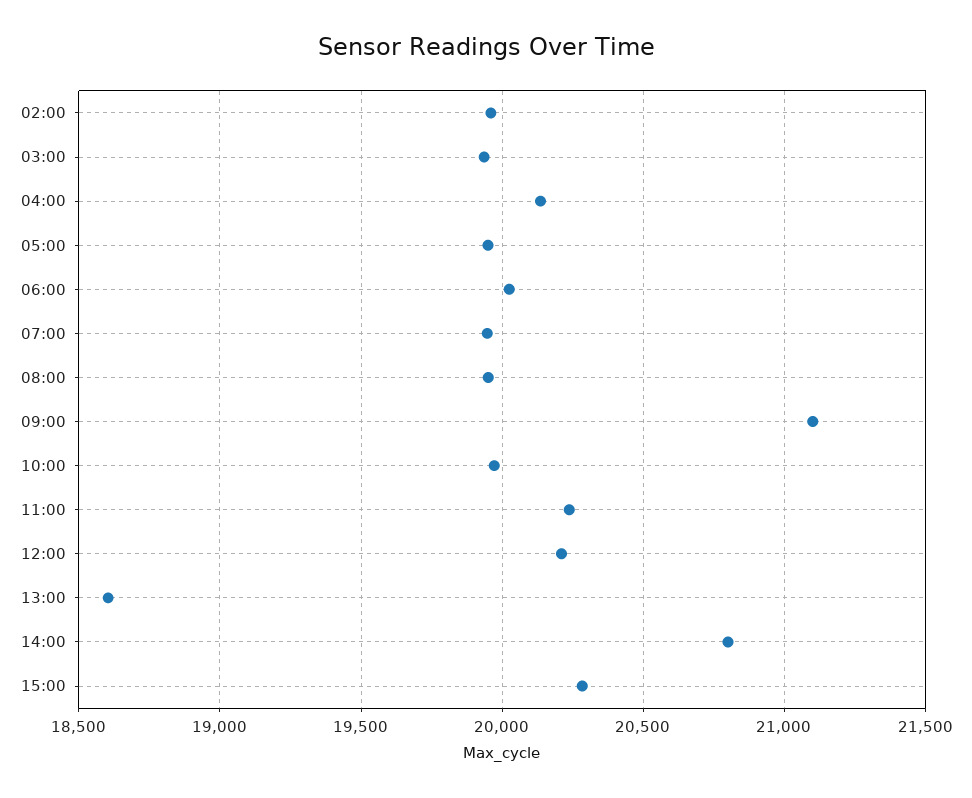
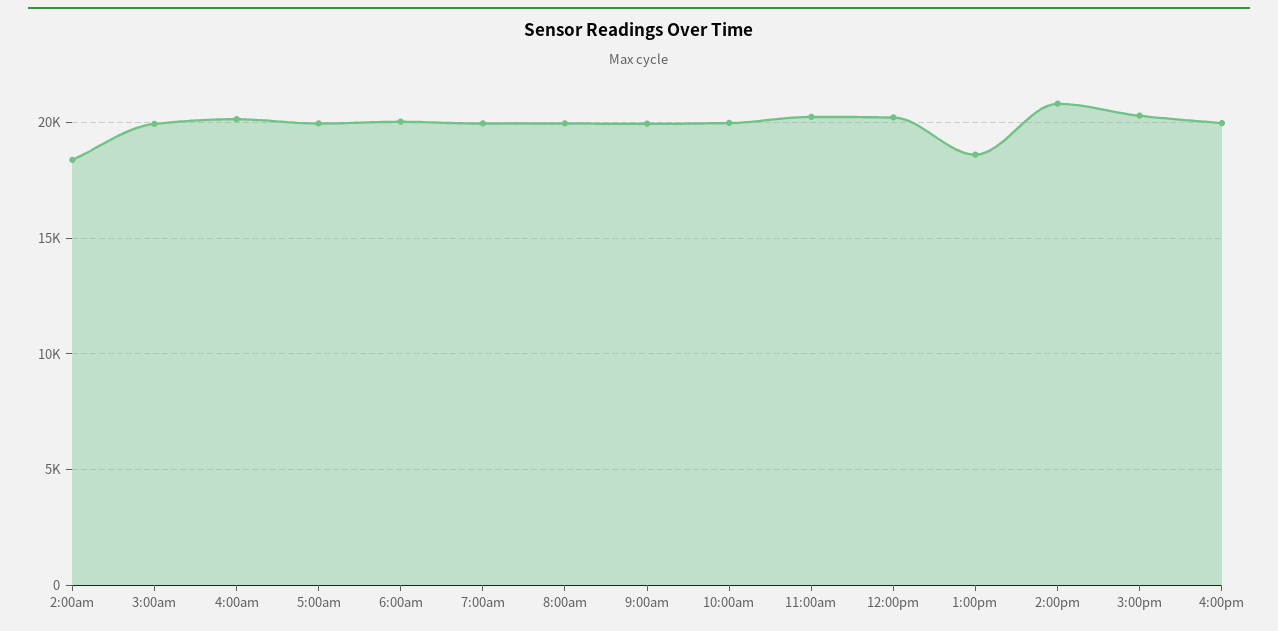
02:00: 19950 -> 18500
09:00: 21100 -> 20000
4:00pm: none -> 20000

